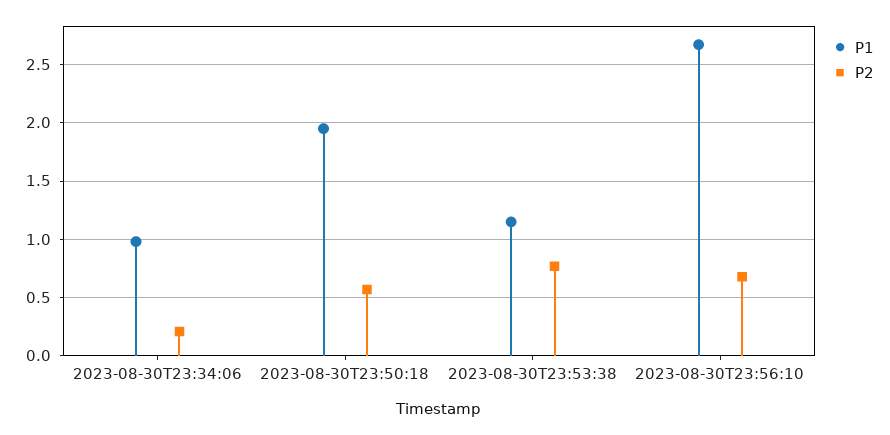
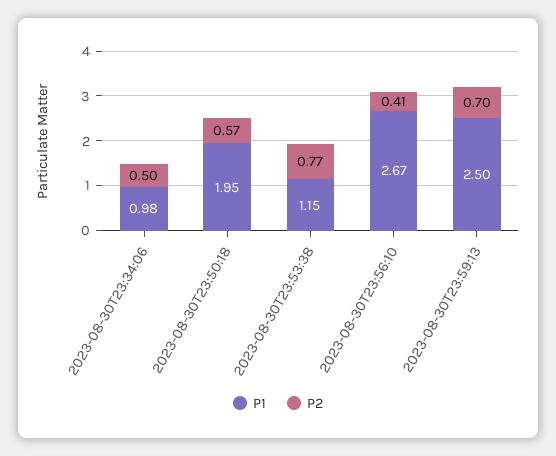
P2, 2023-08-30T23:34:06: 0.2 -> 0.5
P2, 2023-08-30T23:56:10: 0.7 -> 0.41
P1, 2023-08-30T23:59:13: none -> 2.5
P2, 2023-08-30T23:59:13: none -> 0.7

